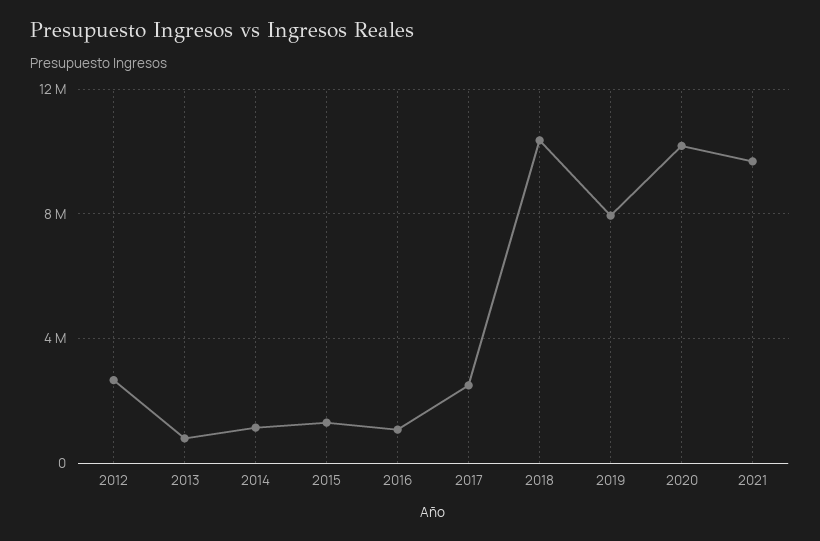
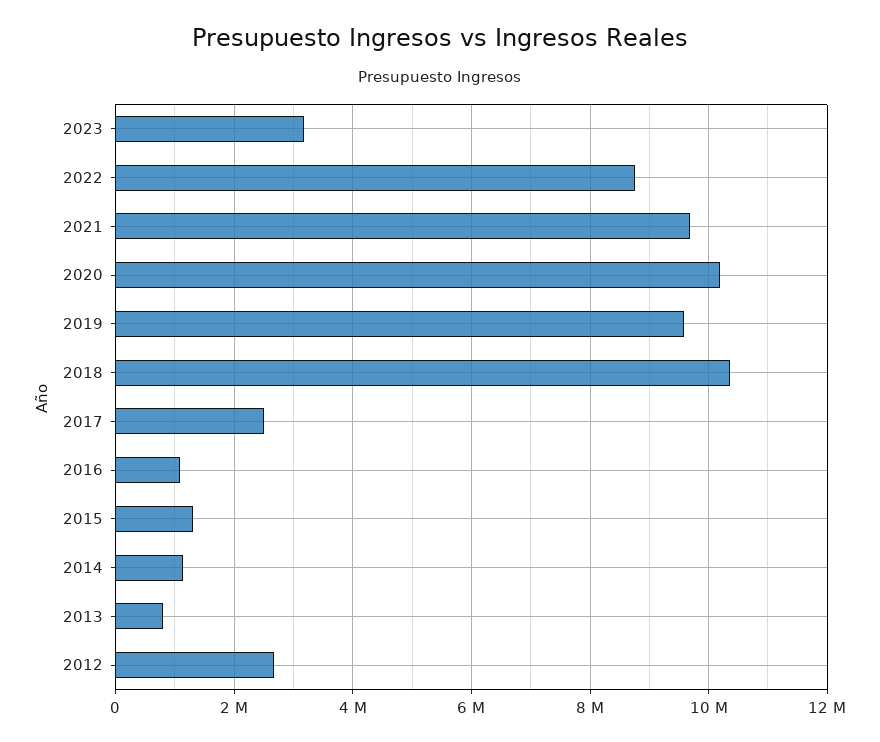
2019: 8000000 -> 9600000
2023: none -> 3200000
2022: none -> 8800000

